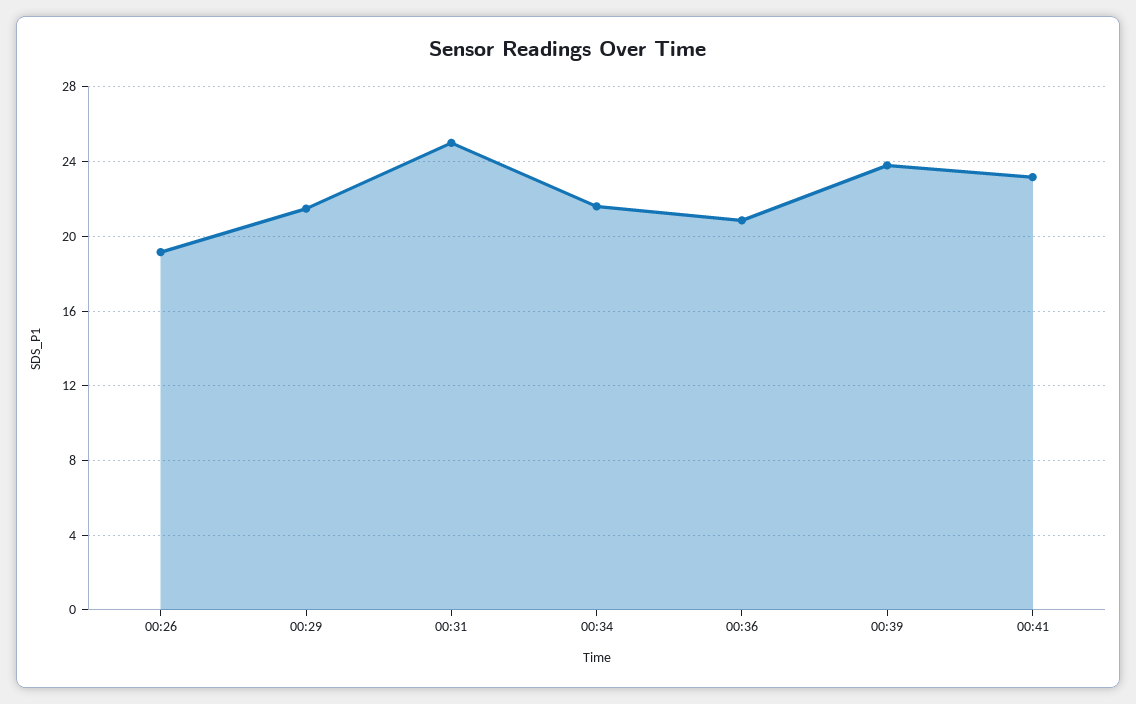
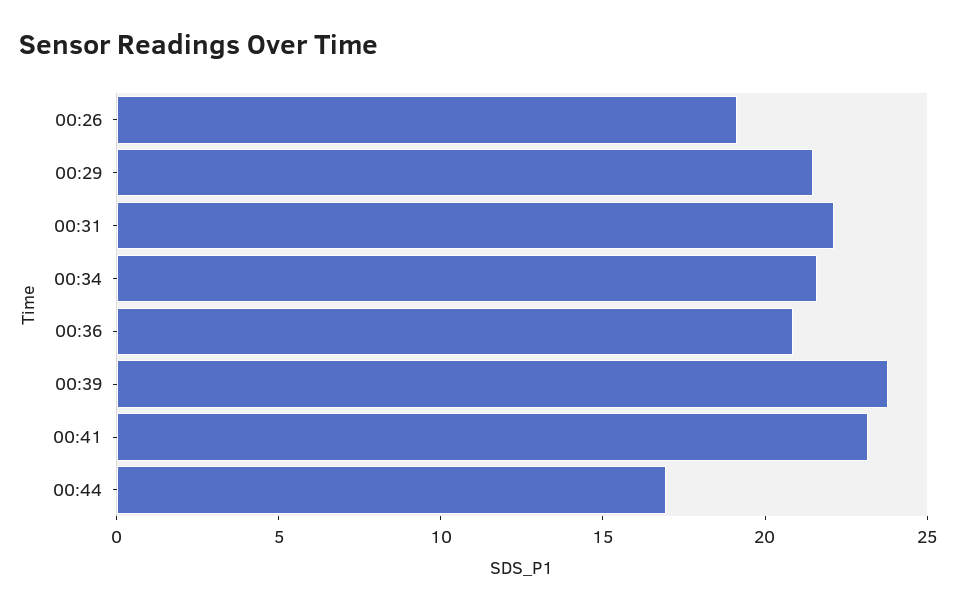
00:31: 25 -> 22
00:44: none -> 17

